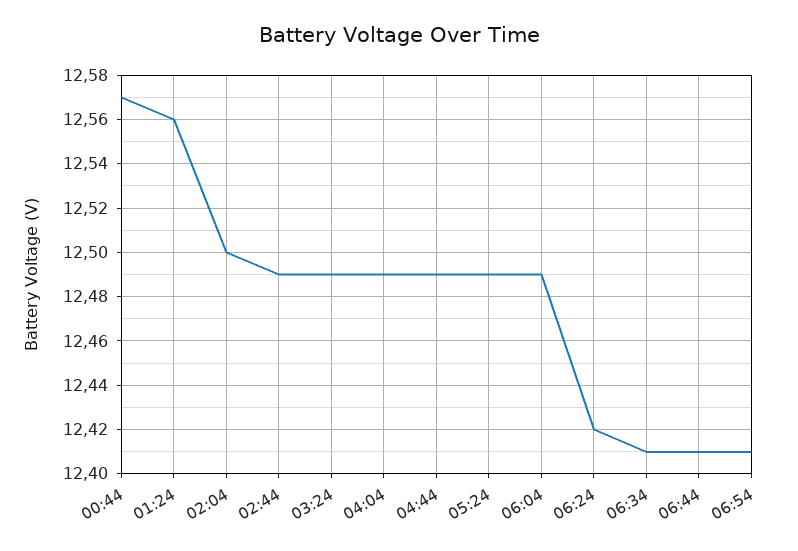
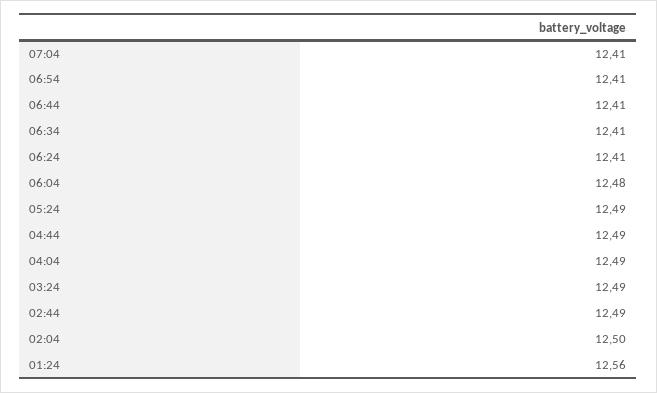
00:44: 12.57 -> none
06:04: 12.49 -> 12.48
06:24: 12.42 -> 12.41
07:04: none -> 12.41

